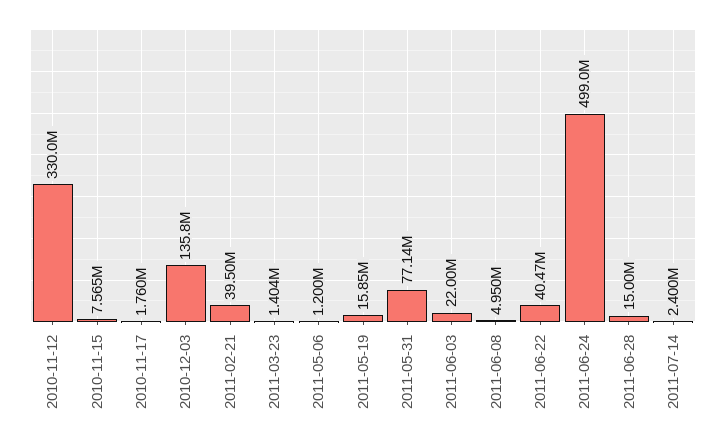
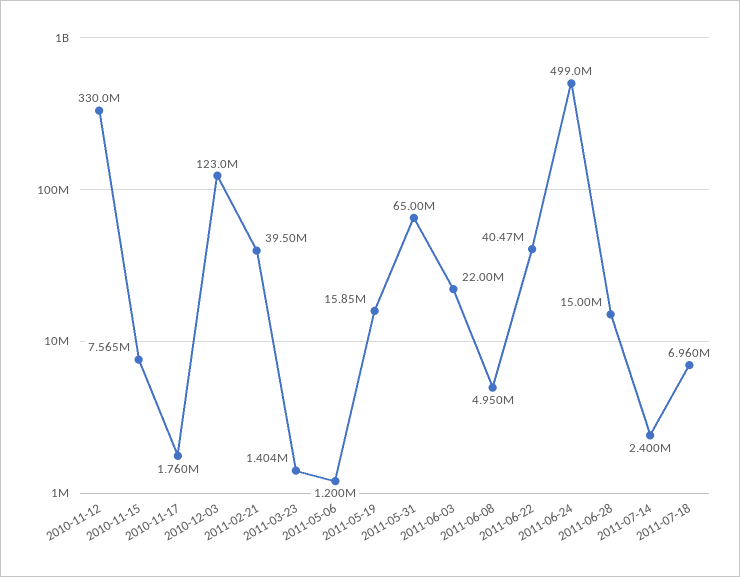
2010-12-03: 135800000 -> 123000000
2011-05-31: 77140000 -> 65000000
2011-07-18: none -> 6960000

